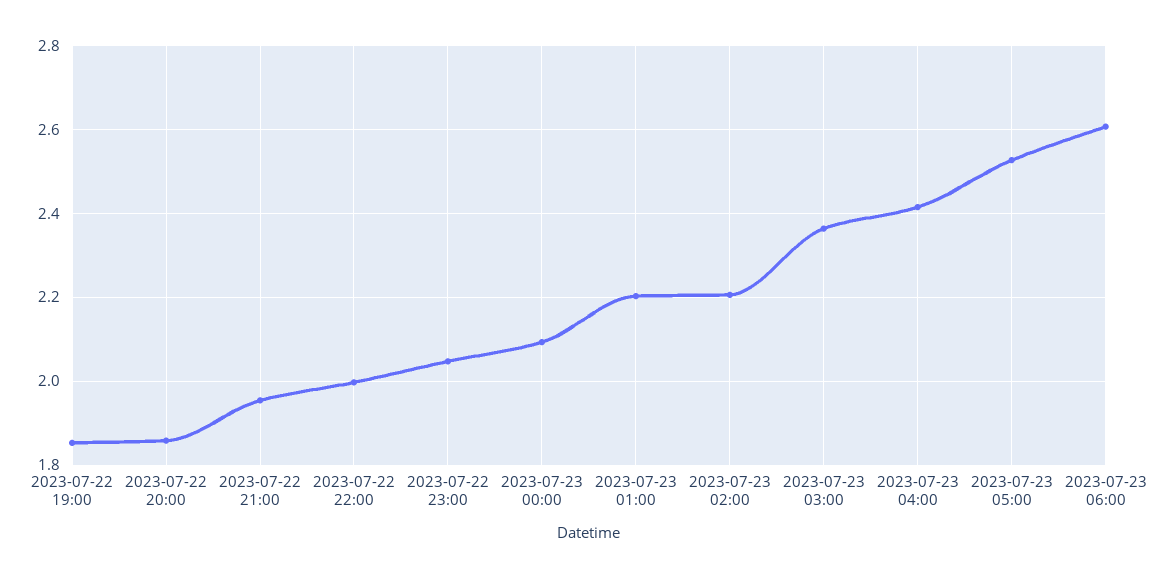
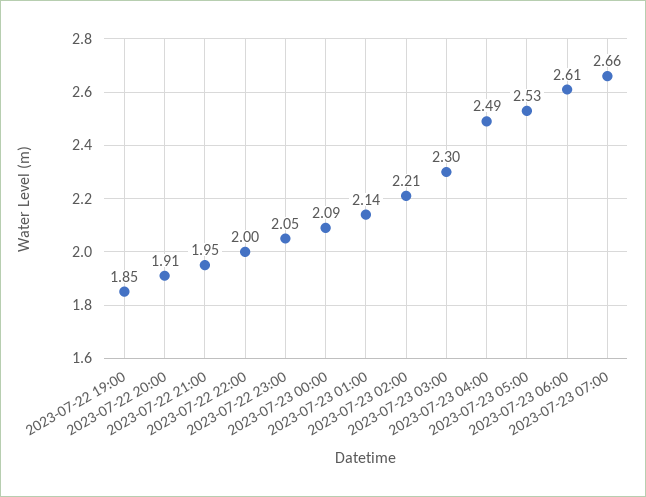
2023-07-22 20:00: 1.86 -> 1.91
2023-07-23 01:00: 2.2 -> 2.14
2023-07-23 03:00: 2.36 -> 2.3
2023-07-23 04:00: 2.42 -> 2.49
2023-07-23 07:00: none -> 2.66

